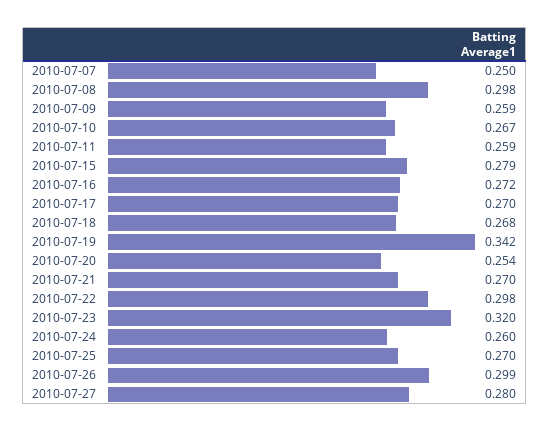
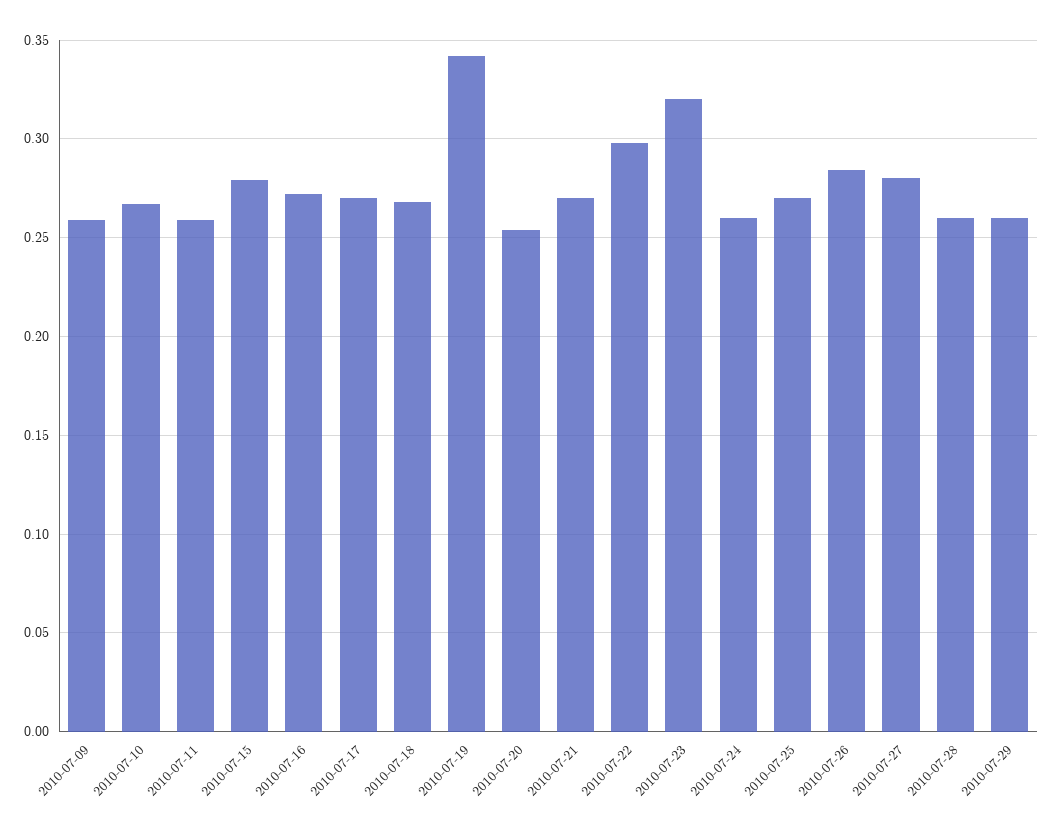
2010-07-07: 0.25 -> none
2010-07-08: 0.298 -> none
2010-07-26: 0.299 -> 0.285
2010-07-28: none -> 0.26
2010-07-29: none -> 0.26

